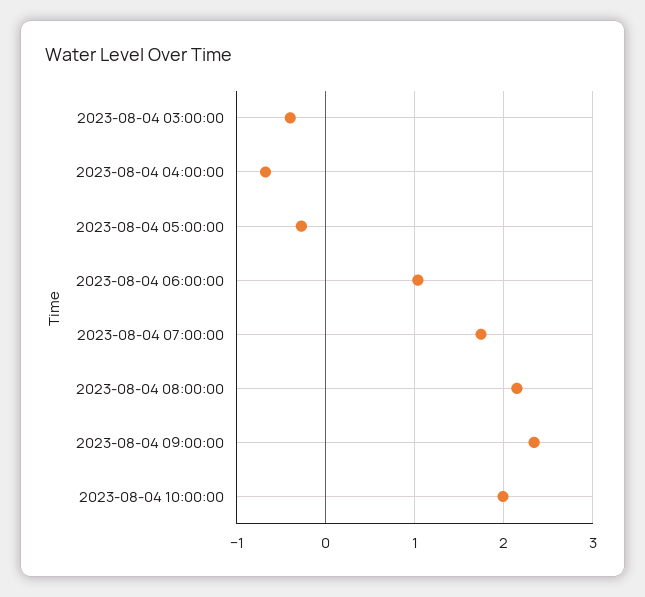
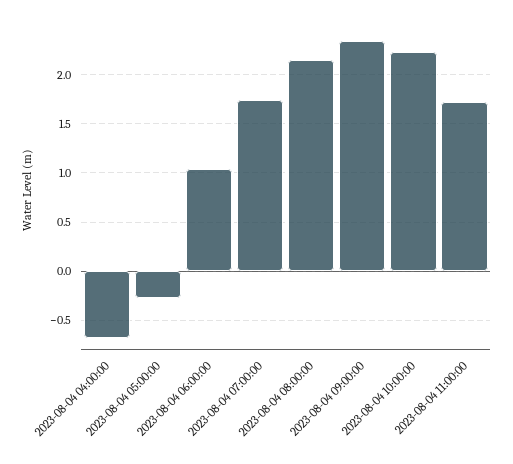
2023-08-04 03:00:00: -0.4 -> none
2023-08-04 10:00:00: 2 -> 2.2
2023-08-04 11:00:00: none -> 1.7

